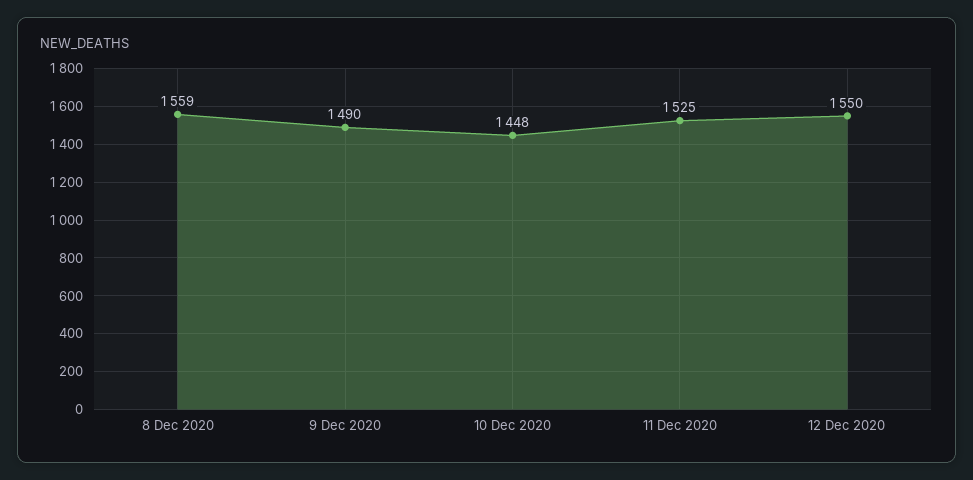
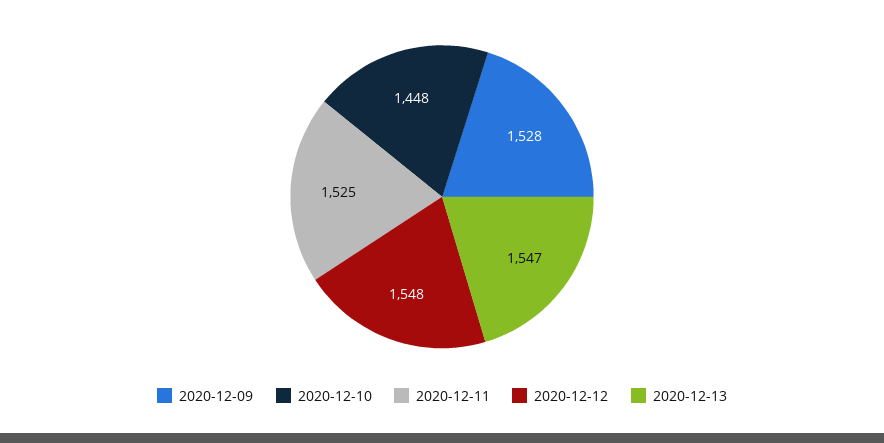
8 Dec 2020: 1559 -> none
9 Dec 2020: 1490 -> 1528
12 Dec 2020: 1550 -> 1548
2020-12-13: none -> 1547

